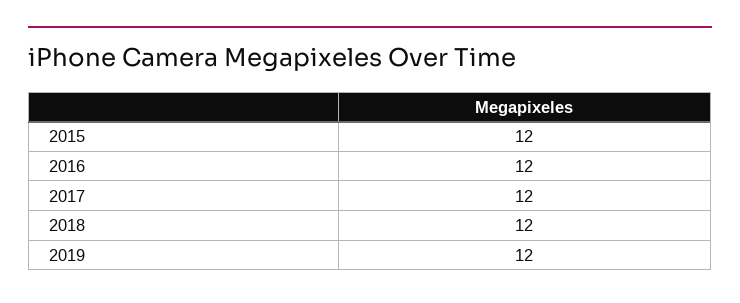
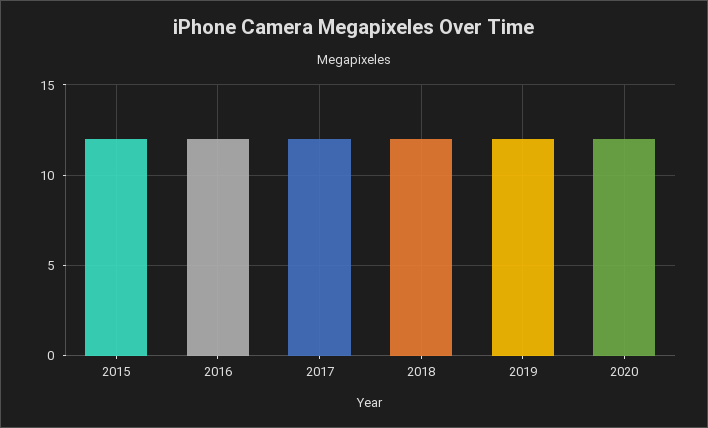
2020: none -> 12

